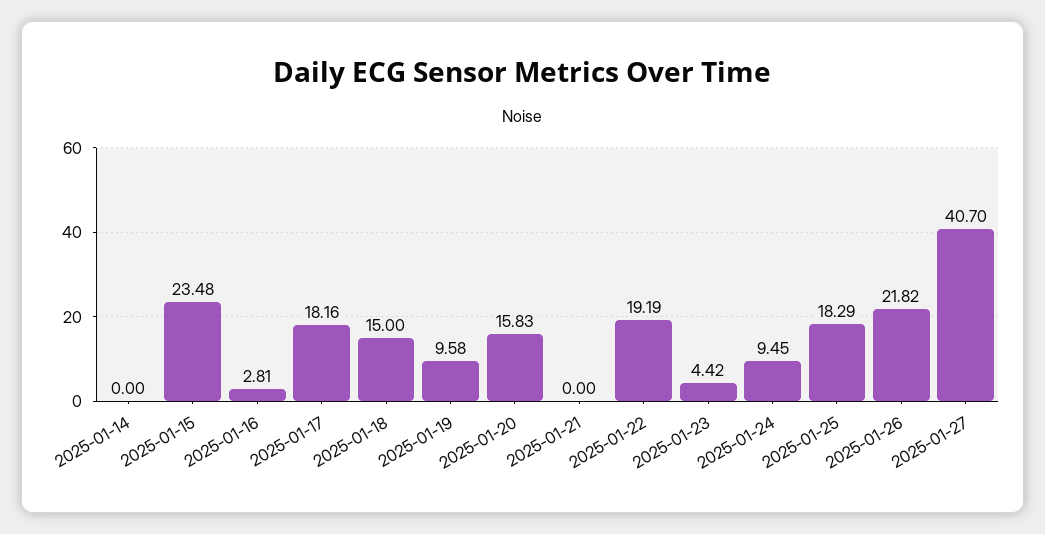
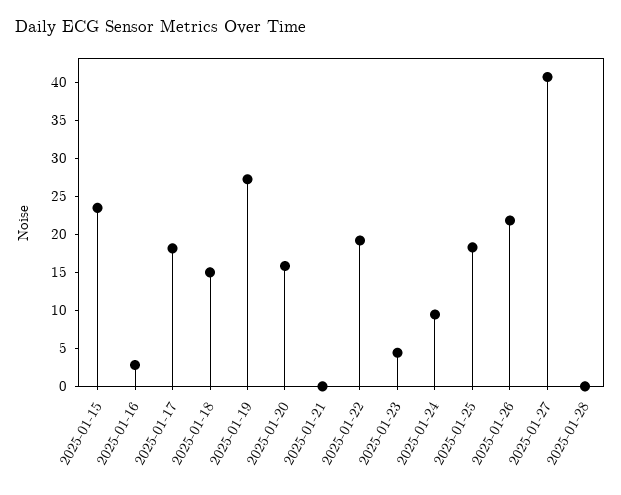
2025-01-14: 0 -> none
2025-01-19: 9.58 -> 27.5
2025-01-28: none -> 0

